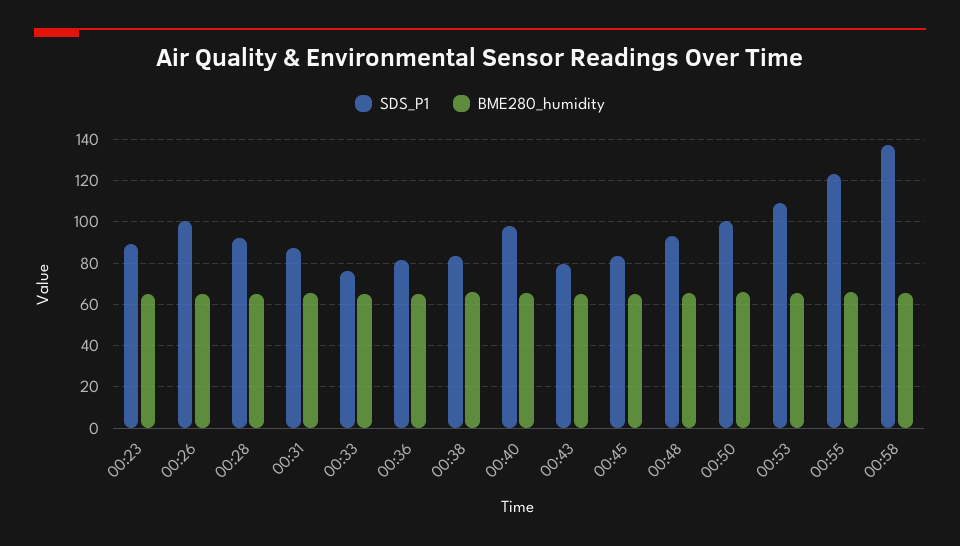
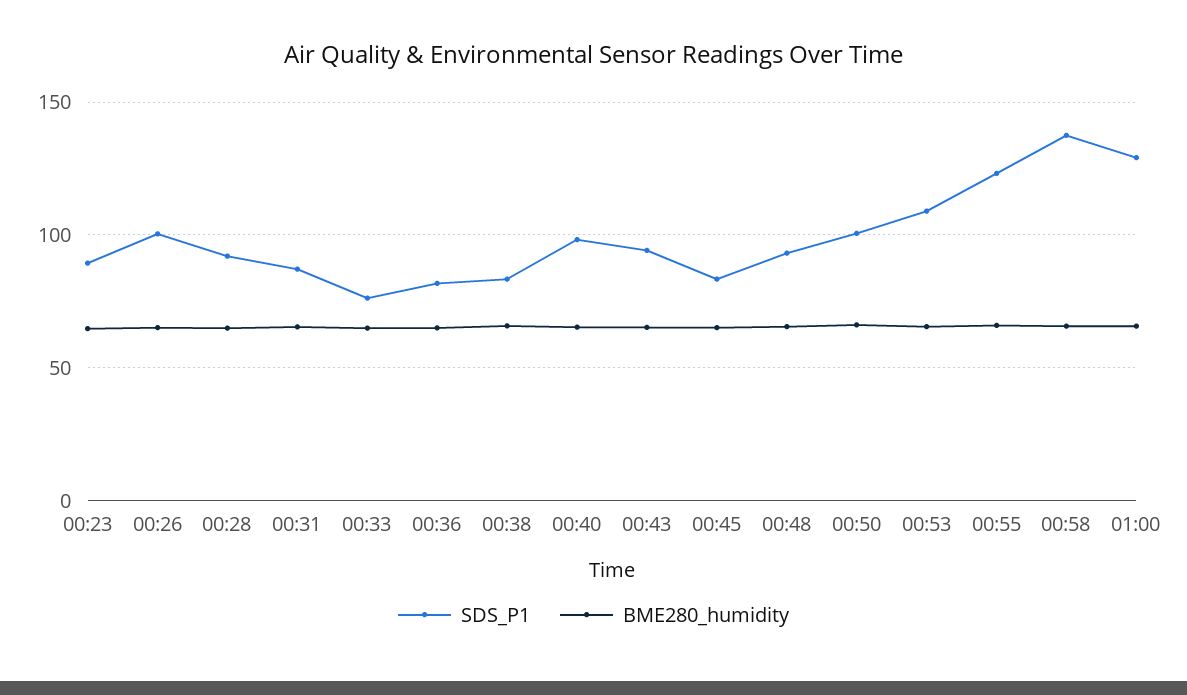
SDS_P1, 00:43: 80 -> 95
SDS_P1, 01:00: none -> 130
BME280_humidity, 01:00: none -> 65

